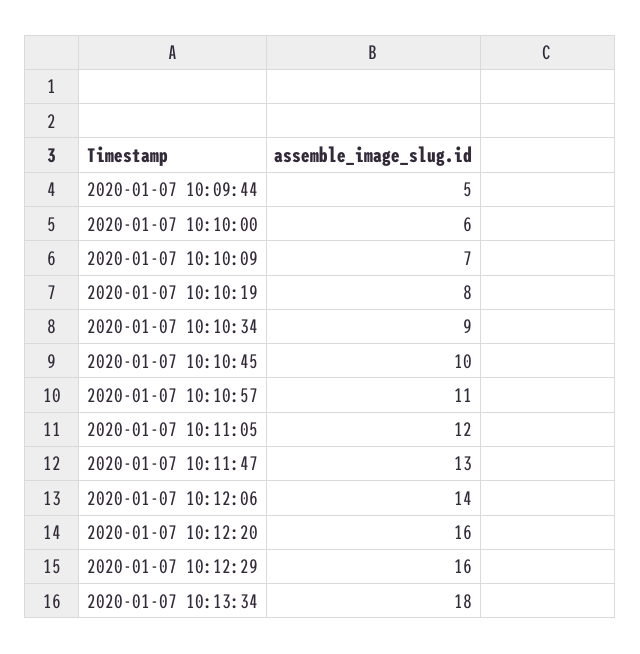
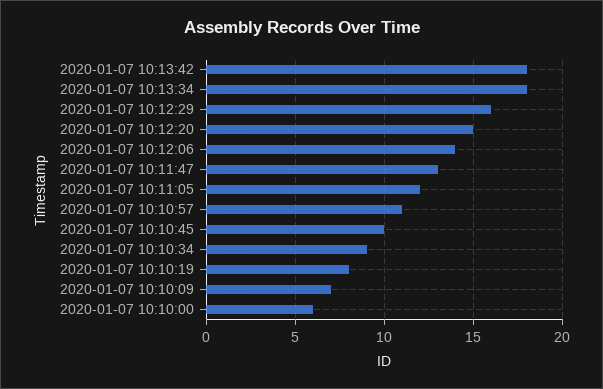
2020-01-07 10:09:44: 5 -> none
2020-01-07 10:12:20: 16 -> 15
2020-01-07 10:13:42: none -> 18

